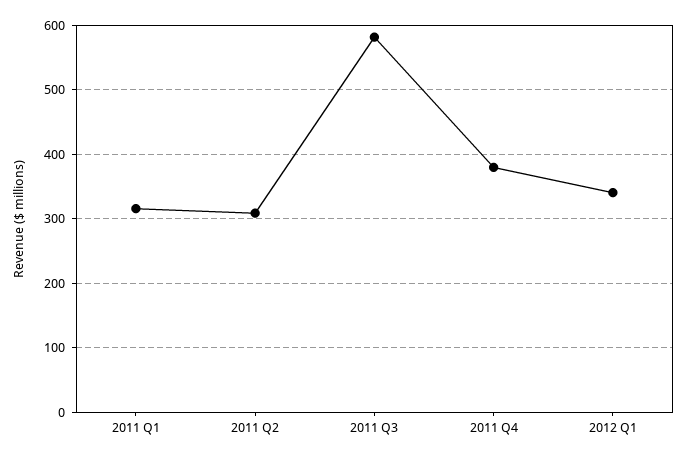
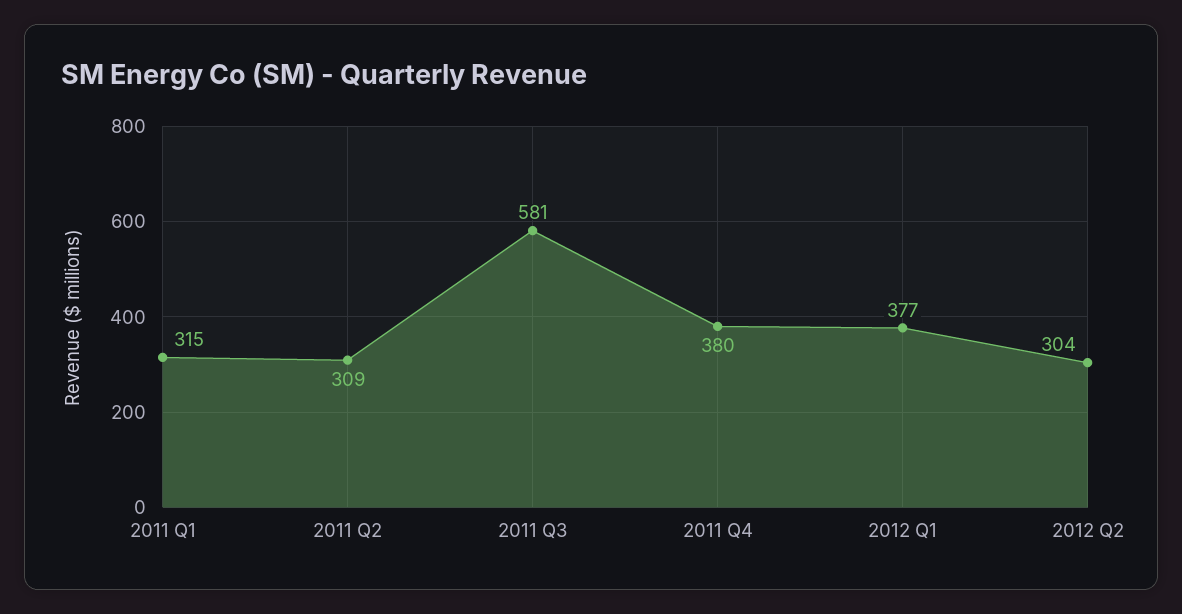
2012 Q1: 340 -> 377
2012 Q2: none -> 304

